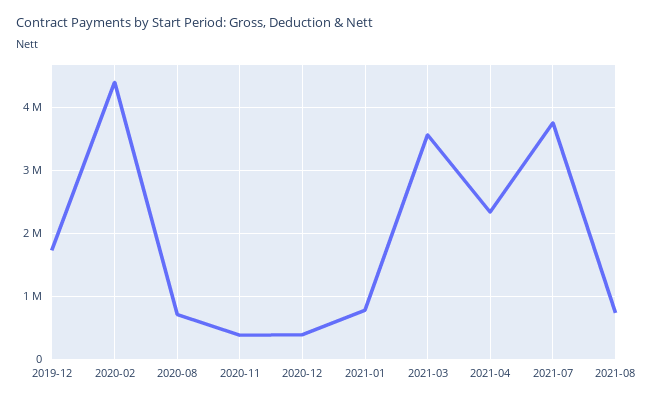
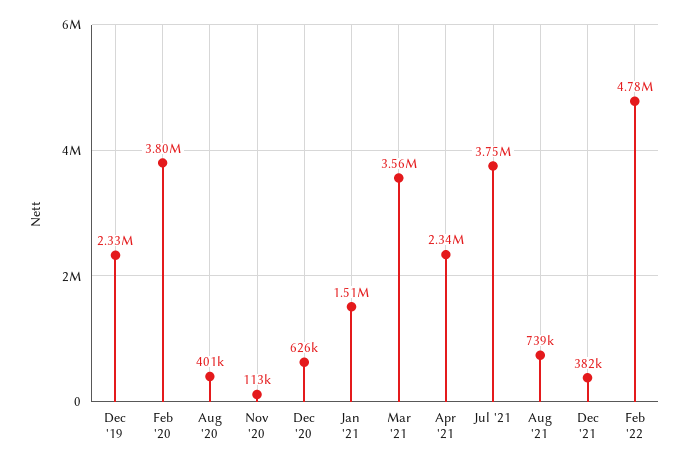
2019-12: 1700000 -> 2330000
2020-02: 4400000 -> 3800000
2020-08: 700000 -> 401000
2020-11: 400000 -> 113000
2020-12: 400000 -> 626000
2021-01: 800000 -> 1510000
Dec '21: none -> 382000
Feb '22: none -> 4780000

